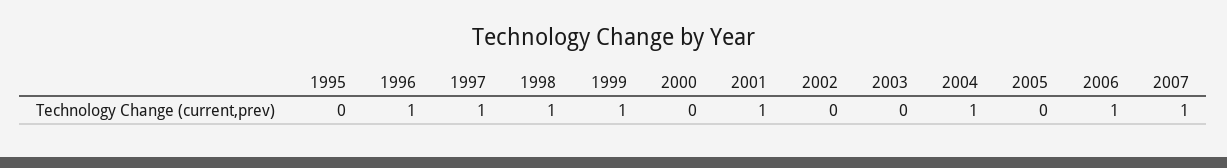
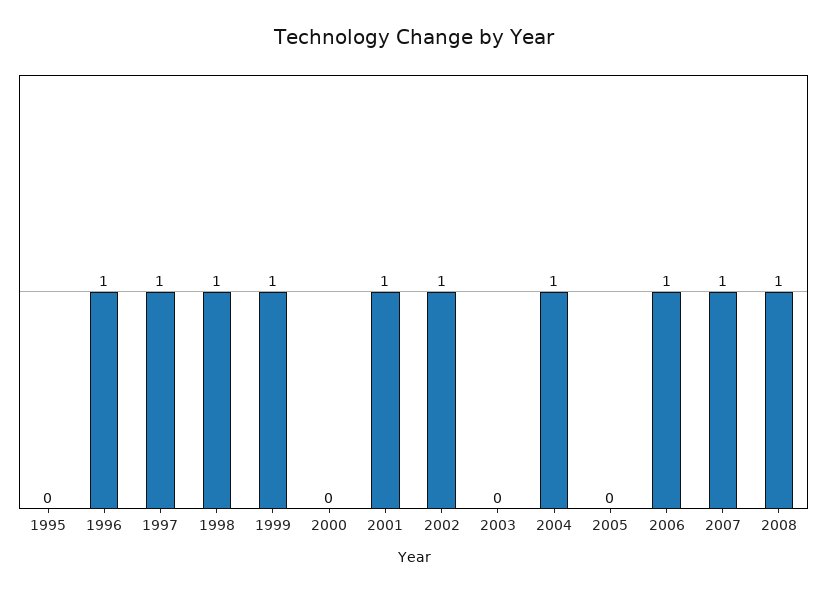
2002: 0 -> 1
2008: none -> 1

